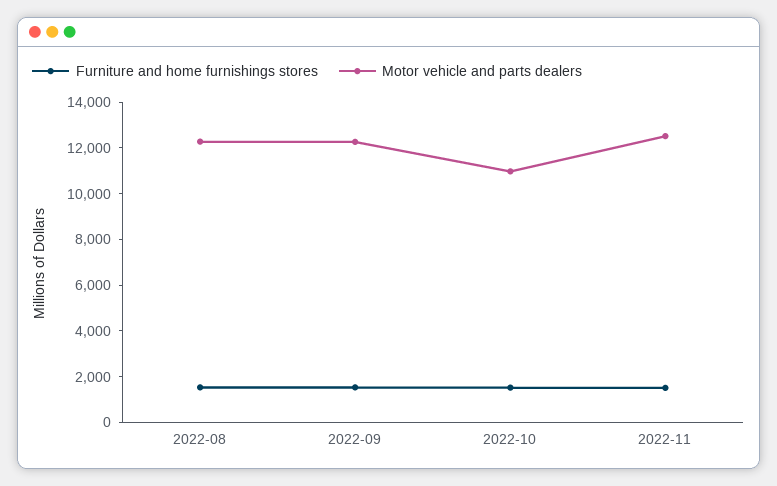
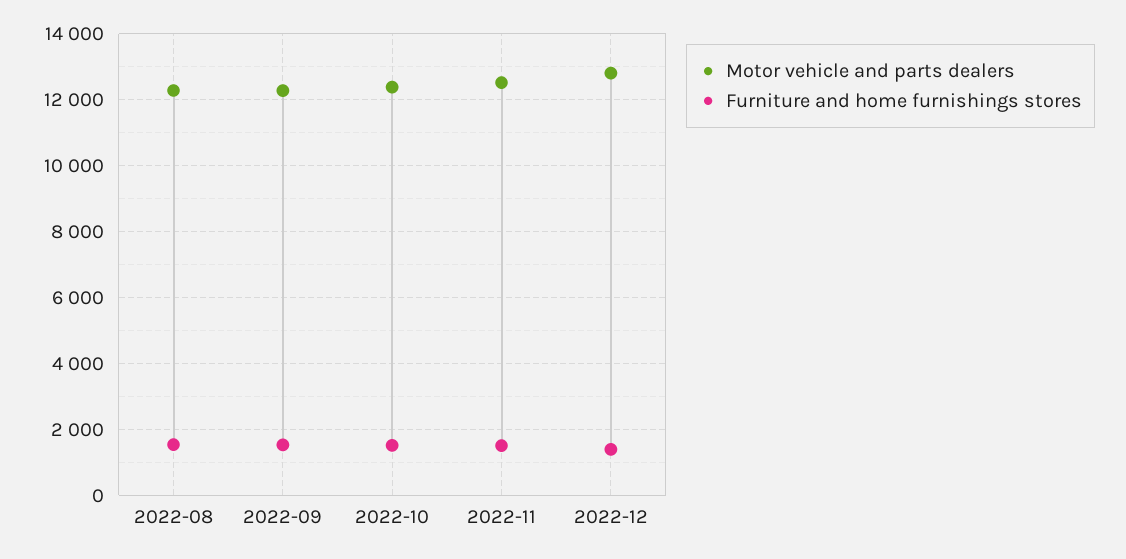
Motor vehicle and parts dealers, 2022-10: 11000 -> 12400
Motor vehicle and parts dealers, 2022-12: none -> 12800
Furniture and home furnishings stores, 2022-12: none -> 1400

